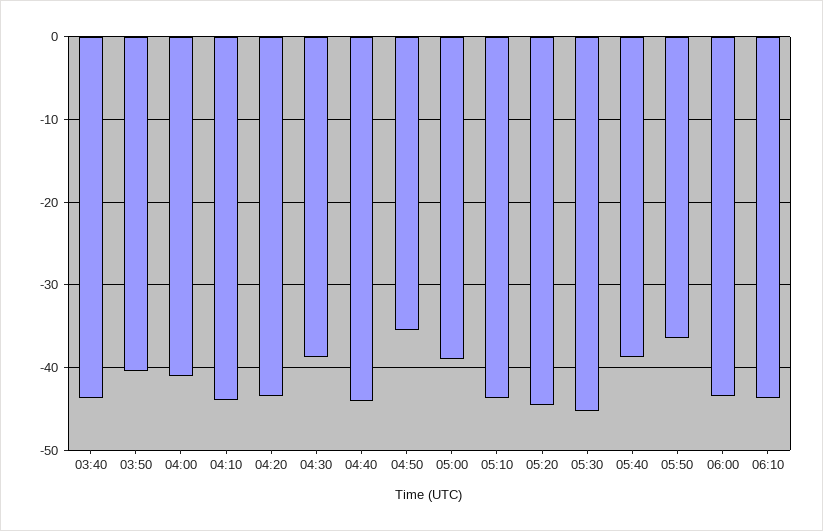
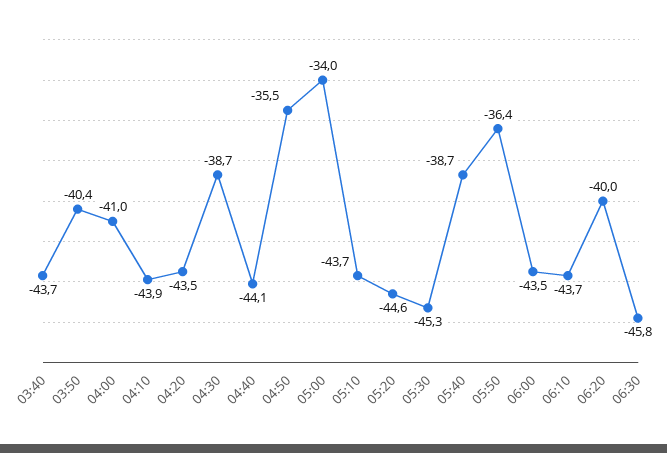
05:00: -39 -> -34
06:20: none -> -40
06:30: none -> -45.8

